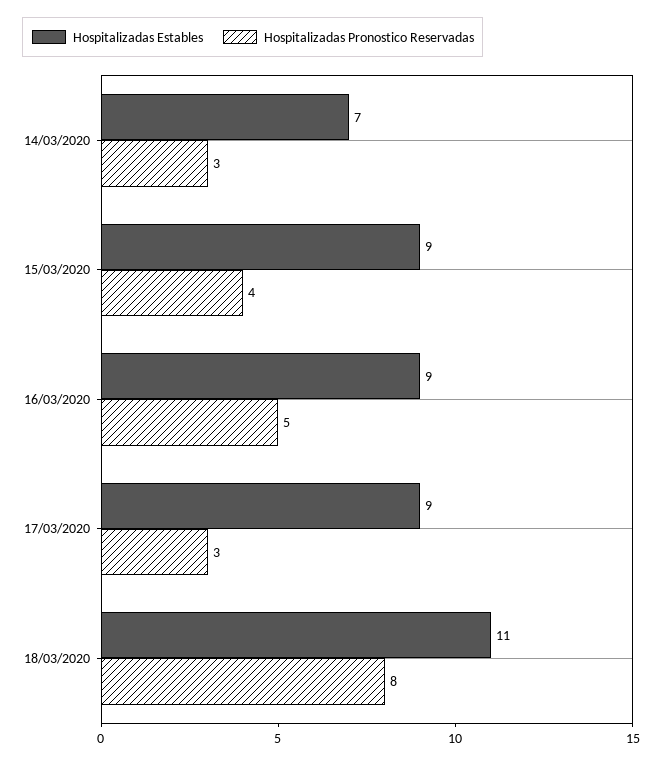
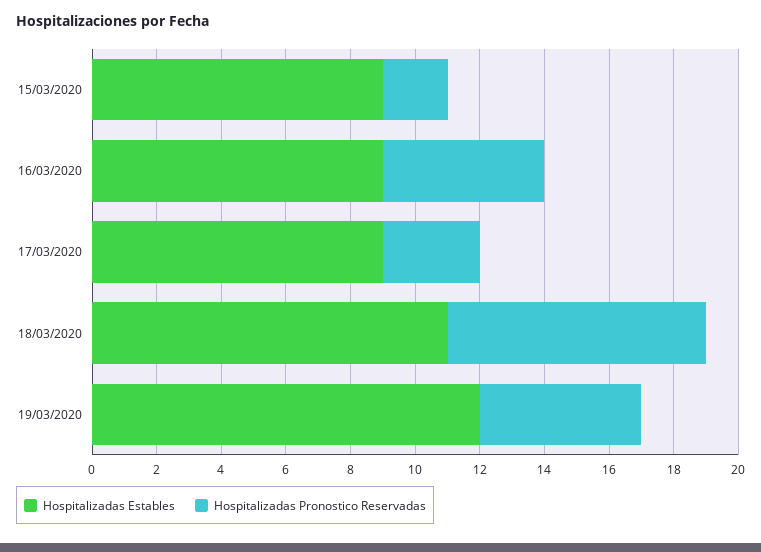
Hospitalizadas Estables, 14/03/2020: 7 -> none
Hospitalizadas Pronostico Reservadas, 14/03/2020: 3 -> none
Hospitalizadas Pronostico Reservadas, 15/03/2020: 4 -> 2
Hospitalizadas Estables, 19/03/2020: none -> 12
Hospitalizadas Pronostico Reservadas, 19/03/2020: none -> 5

